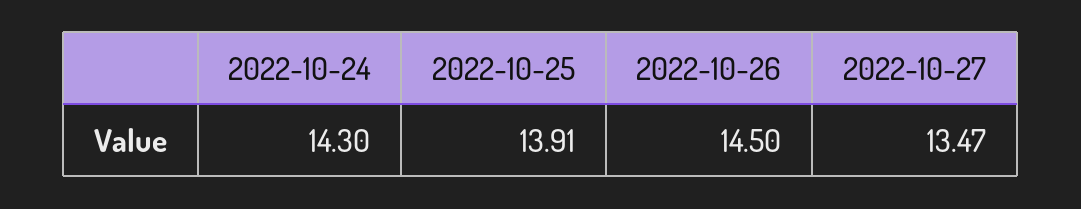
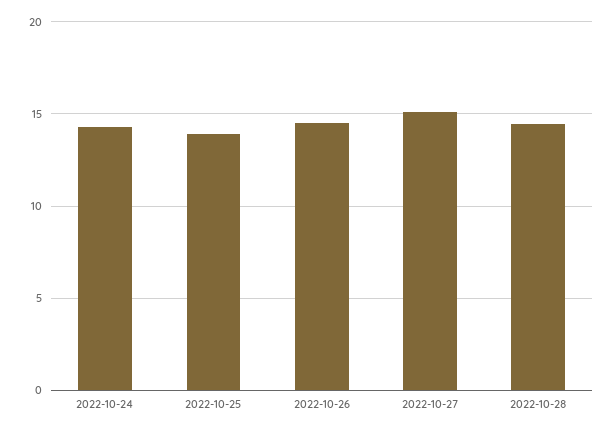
2022-10-27: 13.47 -> 15
2022-10-28: none -> 14.5

